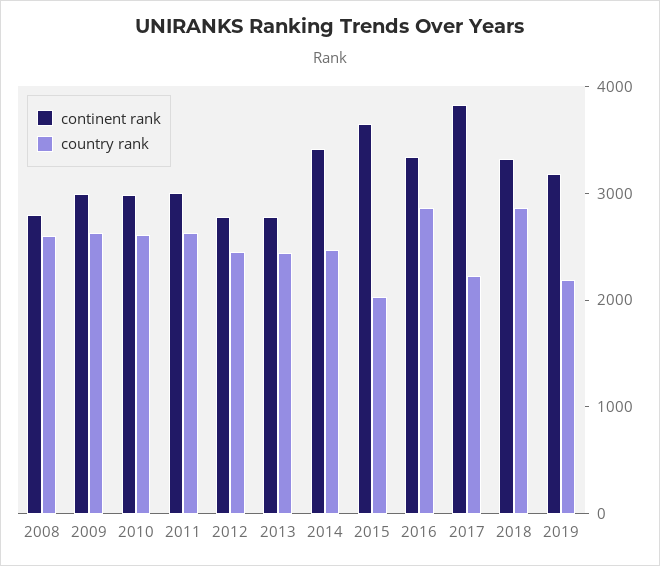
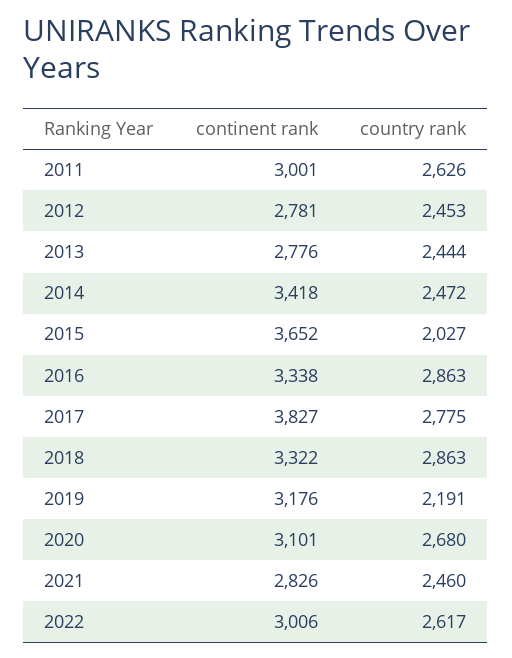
continent rank, 2008: 2800 -> none
country rank, 2008: 2600 -> none
continent rank, 2009: 3000 -> none
country rank, 2009: 2600 -> none
continent rank, 2010: 3000 -> none
country rank, 2010: 2600 -> none
country rank, 2017: 2200 -> 2775
continent rank, 2020: none -> 3101
country rank, 2020: none -> 2680
continent rank, 2021: none -> 2826
country rank, 2021: none -> 2460
continent rank, 2022: none -> 3006
country rank, 2022: none -> 2617

